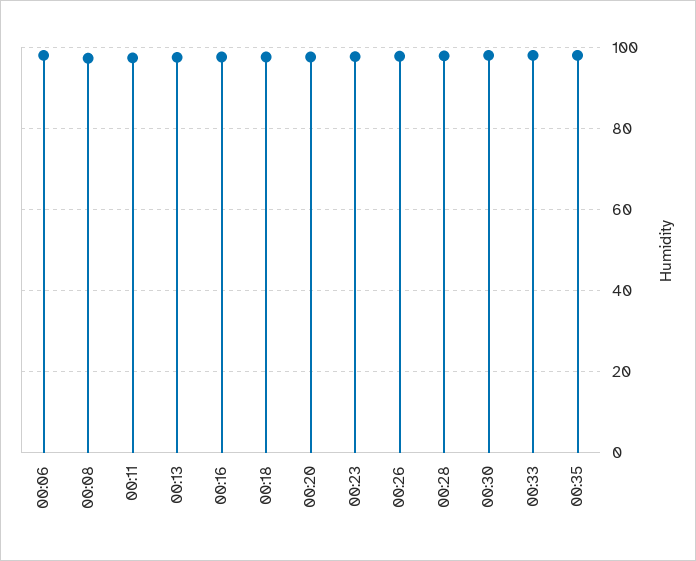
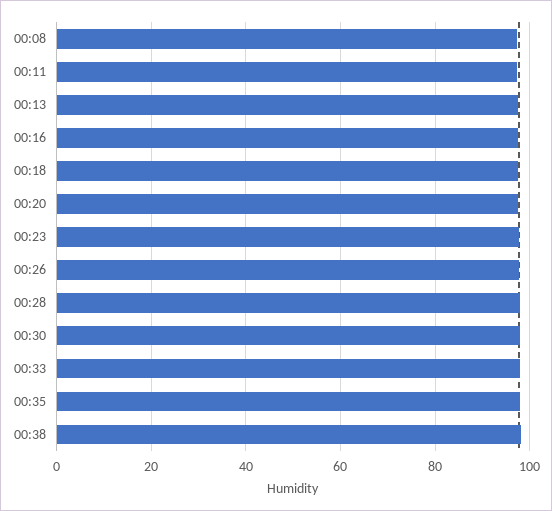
00:06: 98 -> none
00:38: none -> 98

